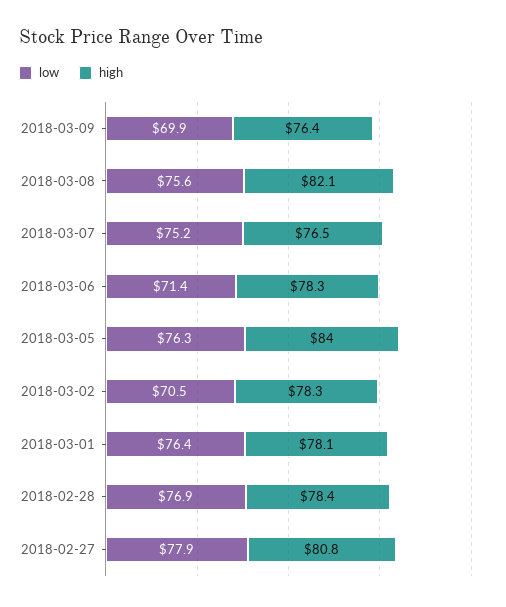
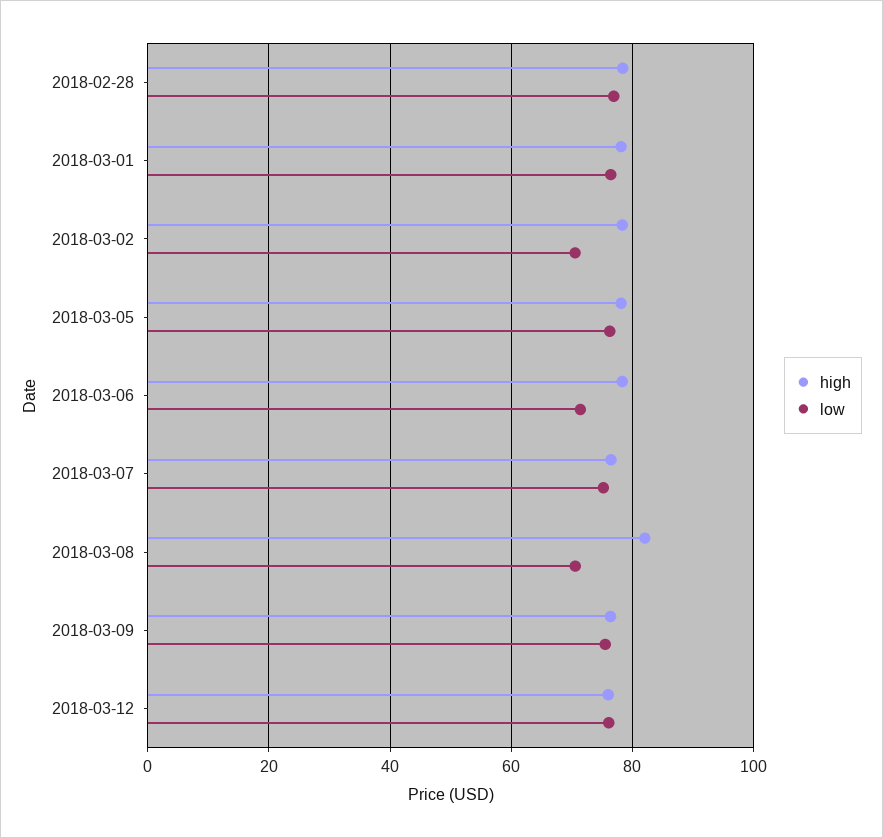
low, 2018-03-09: 69.9 -> 76
low, 2018-03-08: 75.6 -> 70
high, 2018-03-05: 84 -> 78
low, 2018-02-27: 77.9 -> none
high, 2018-02-27: 80.8 -> none
high, 2018-03-12: none -> 76
low, 2018-03-12: none -> 76

